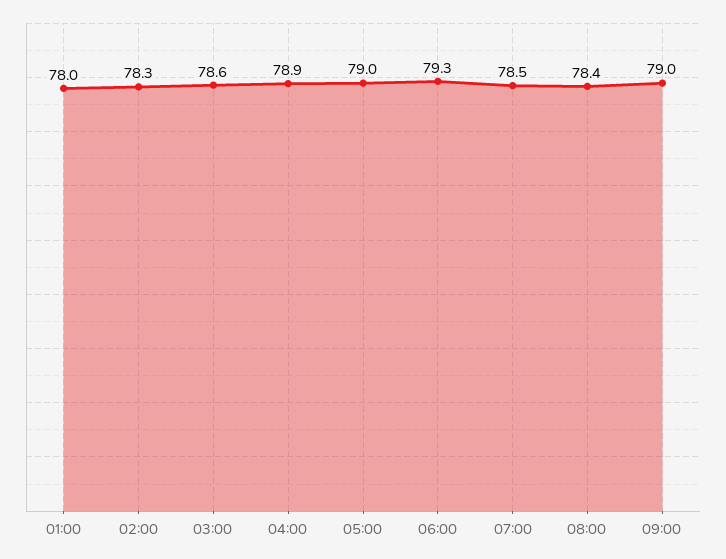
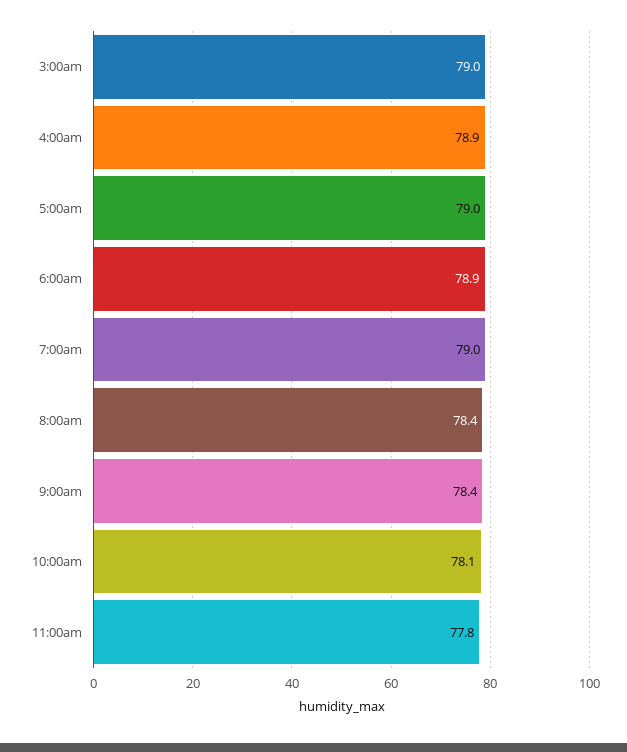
01:00: 78 -> none
02:00: 78.3 -> none
03:00: 78.6 -> 79
06:00: 79.3 -> 78.9
07:00: 78.5 -> 79
09:00: 79 -> 78.4
10:00am: none -> 78.1
11:00am: none -> 77.8

